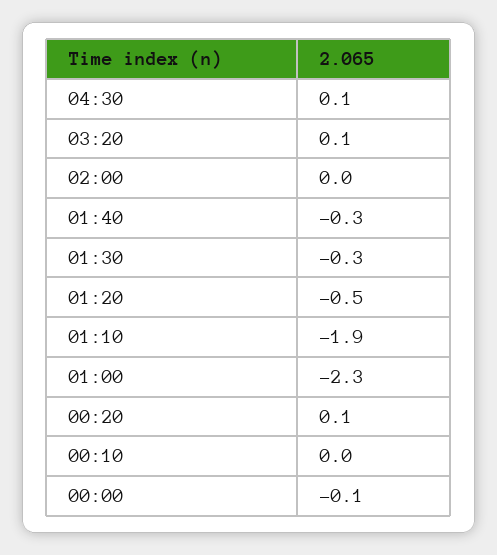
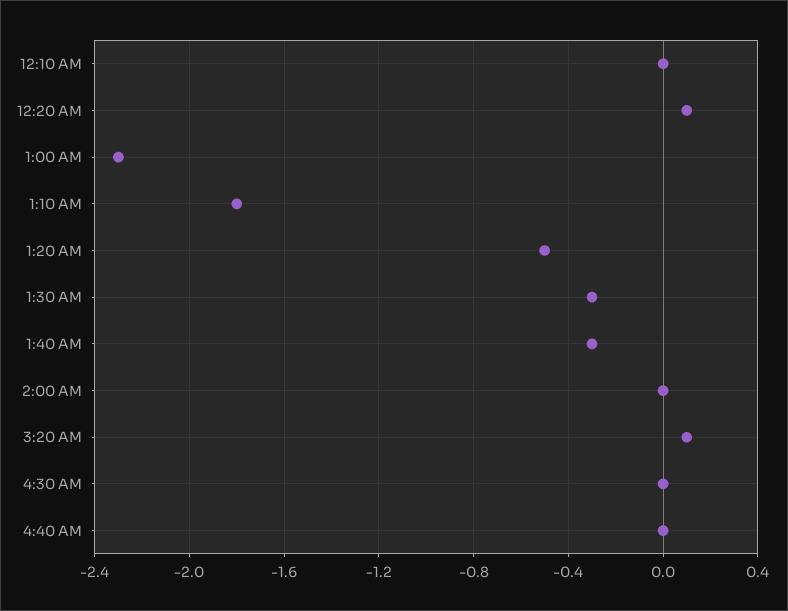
04:30: 0.1 -> 0
01:10: -1.9 -> -1.8
00:00: -0.1 -> none
4:40 AM: none -> 0

